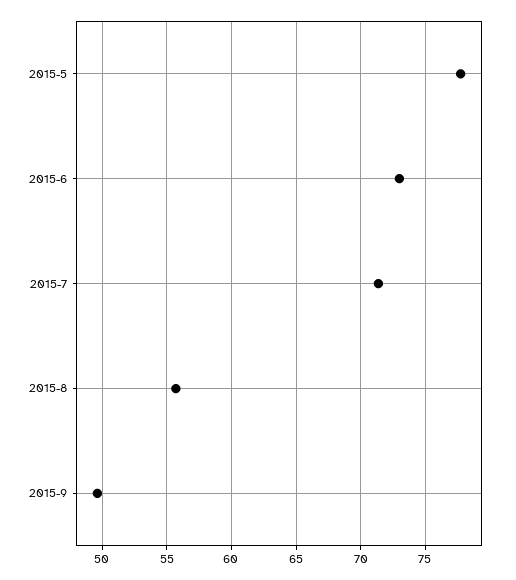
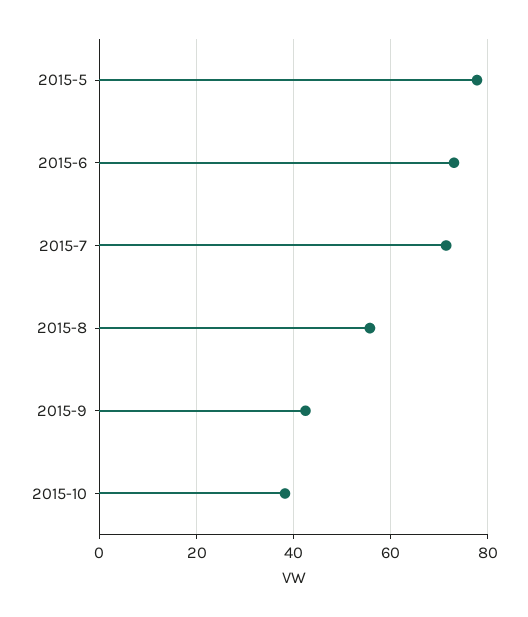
2015-9: 49.5 -> 42
2015-10: none -> 38

